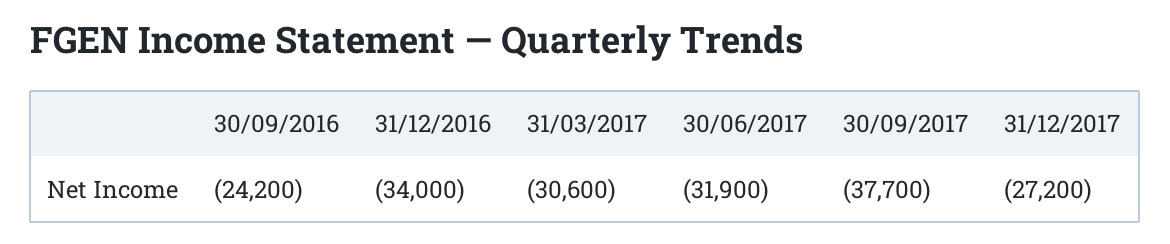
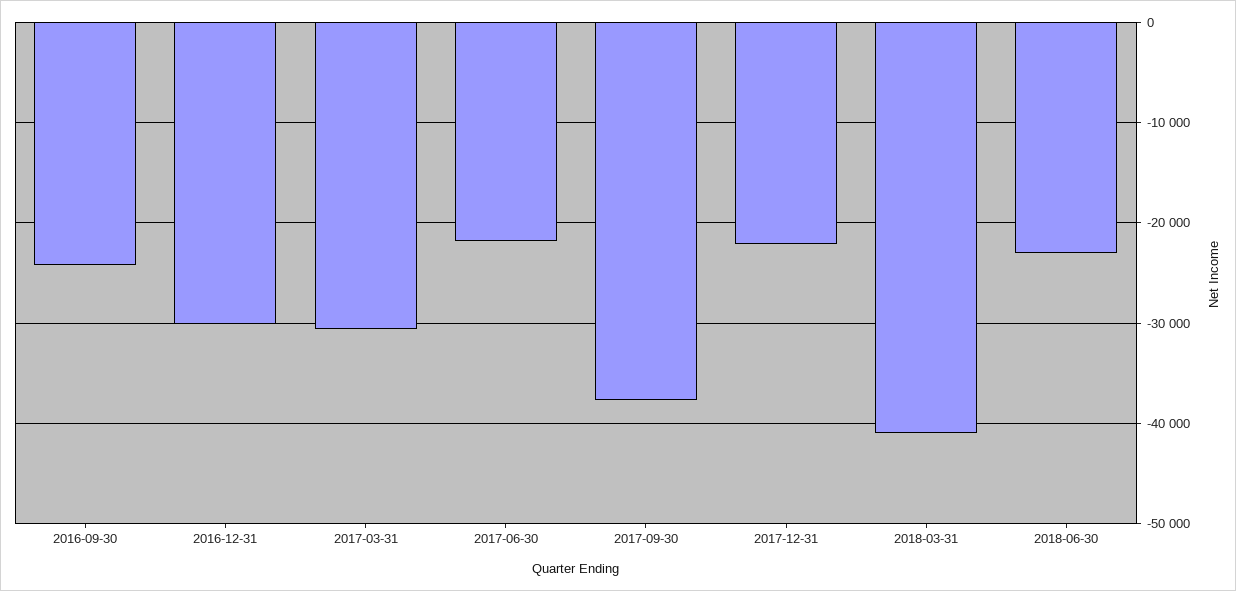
31/12/2016: -34000 -> -30000
30/06/2017: -31900 -> -22000
31/12/2017: -27200 -> -22000
2018-03-31: none -> -41000
2018-06-30: none -> -23000

